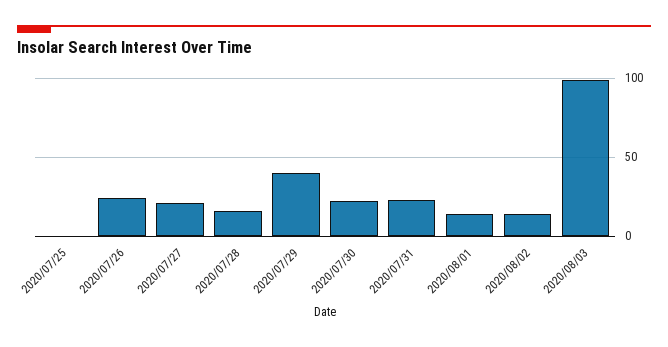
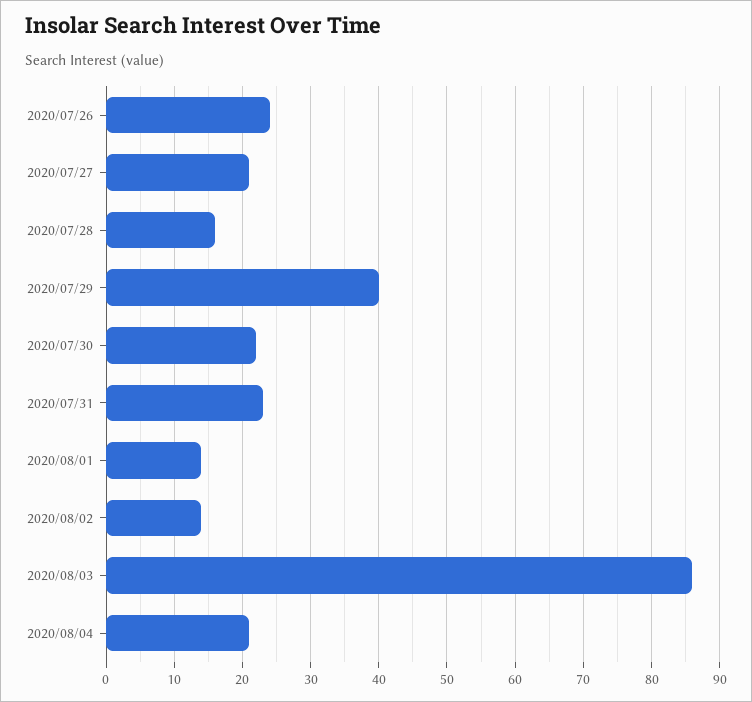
2020/07/25: 0 -> none
2020/08/03: 100 -> 86
2020/08/04: none -> 21

